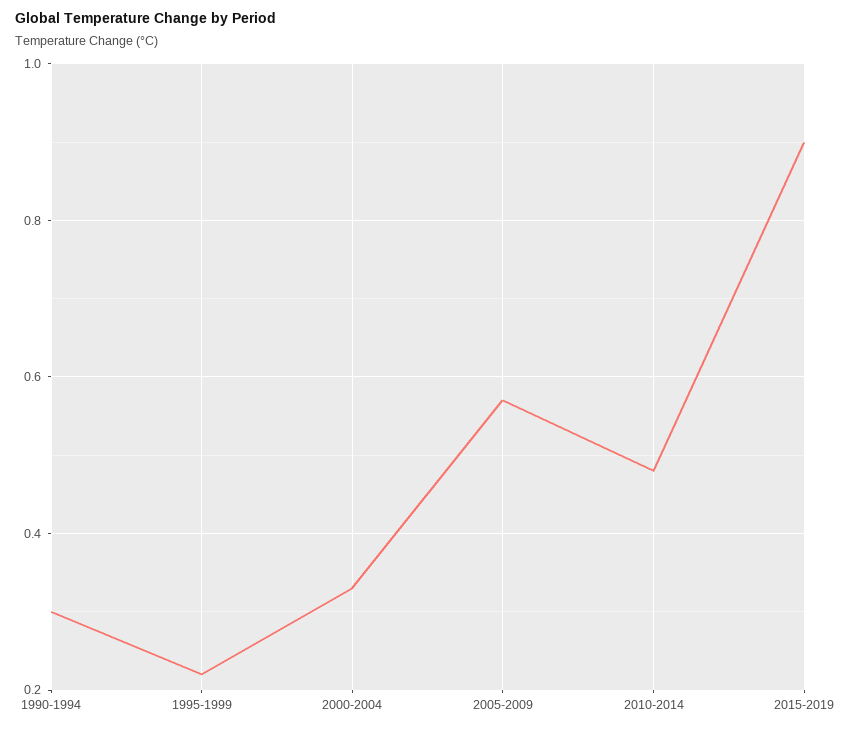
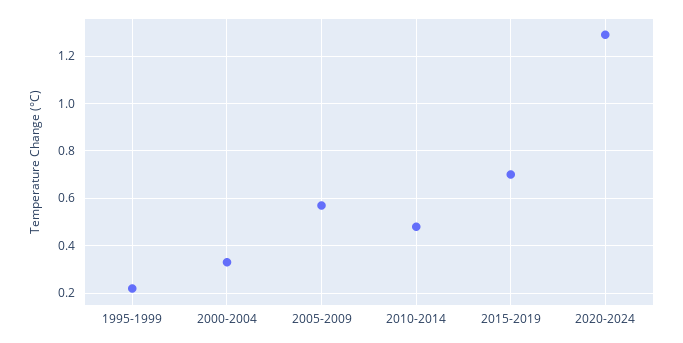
1990-1994: 0.3 -> none
2015-2019: 0.9 -> 0.7
2020-2024: none -> 1.3

